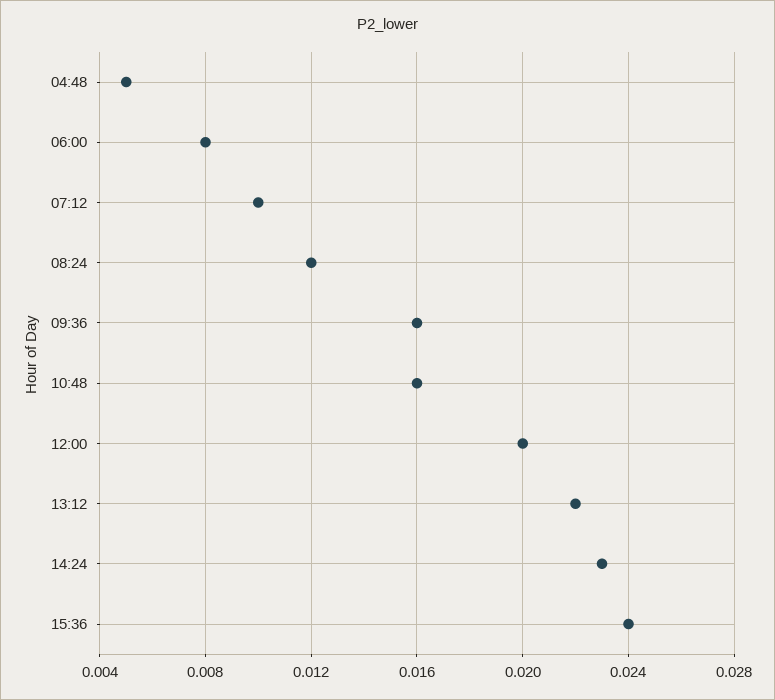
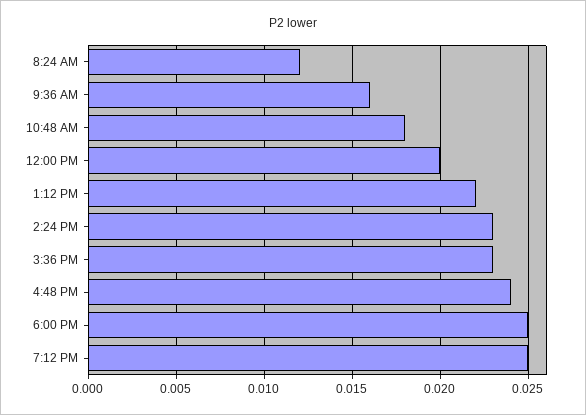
04:48: 0.005 -> none
06:00: 0.008 -> none
07:12: 0.01 -> none
10:48: 0.016 -> 0.018
15:36: 0.024 -> 0.023
4:48 PM: none -> 0.024
6:00 PM: none -> 0.025
7:12 PM: none -> 0.025

